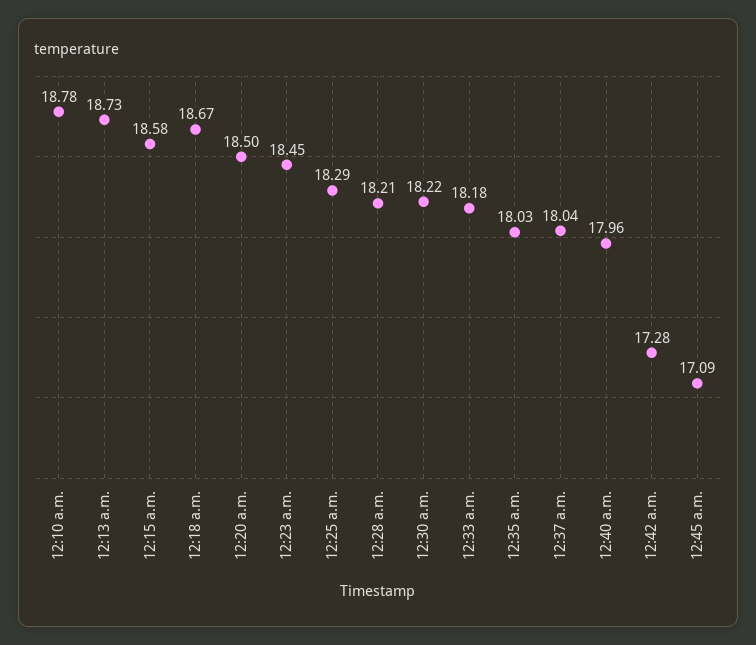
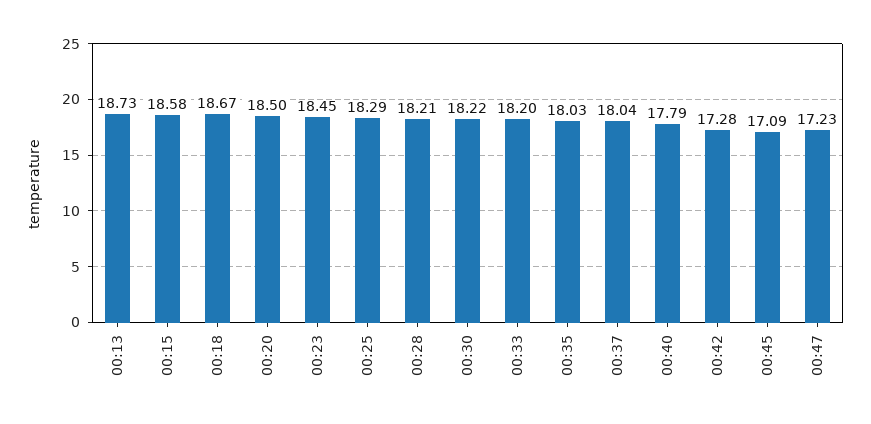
12:10 a.m.: 18.78 -> none
12:33 a.m.: 18.18 -> 18.2
12:40 a.m.: 17.96 -> 17.79
00:47: none -> 17.23

